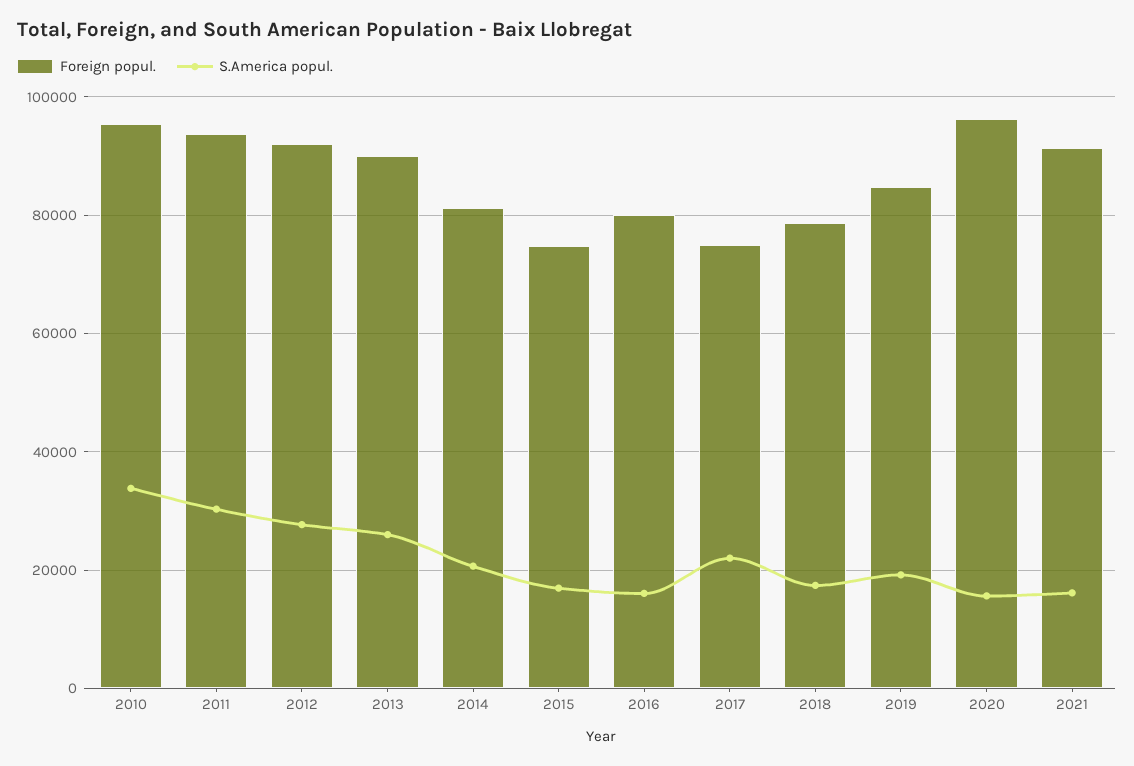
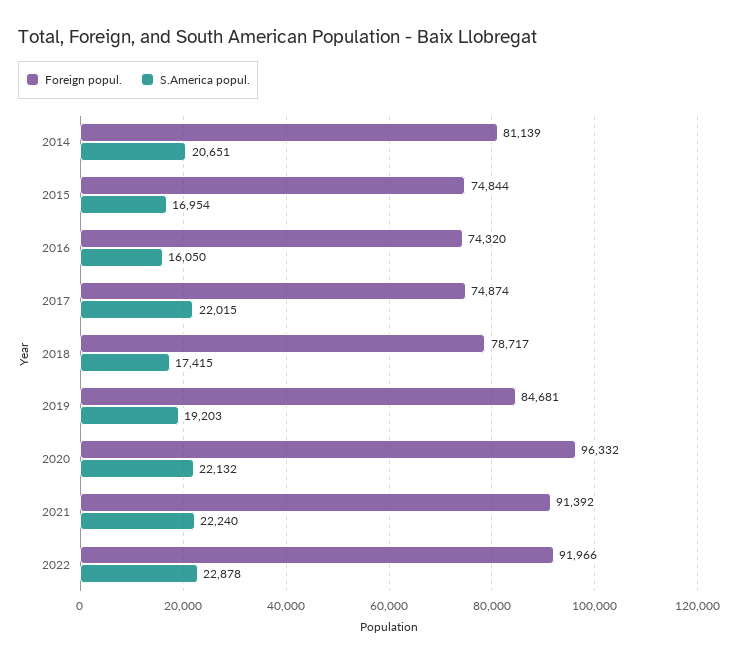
Foreign popul., 2010: 96000 -> none
S.America popul., 2010: 34000 -> none
Foreign popul., 2011: 94000 -> none
S.America popul., 2011: 30000 -> none
Foreign popul., 2012: 92000 -> none
S.America popul., 2012: 28000 -> none
Foreign popul., 2013: 90000 -> none
S.America popul., 2013: 26000 -> none
Foreign popul., 2016: 80000 -> 74320
S.America popul., 2020: 16000 -> 22132
S.America popul., 2021: 16000 -> 22240
Foreign popul., 2022: none -> 91966
S.America popul., 2022: none -> 22878

